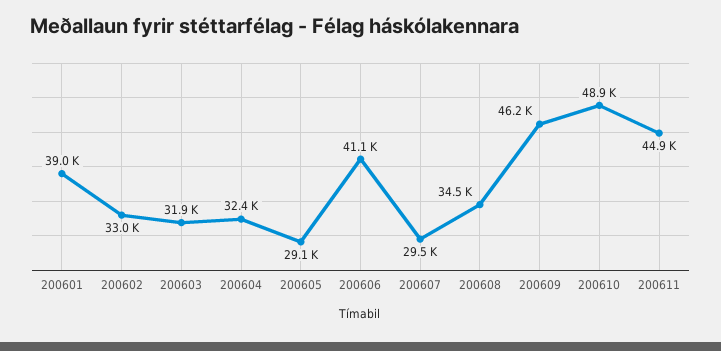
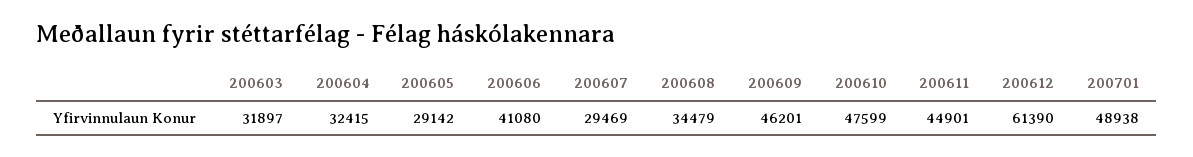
200601: 39000 -> none
200602: 33000 -> none
200610: 48900 -> 47599
200612: none -> 61390
200701: none -> 48938

